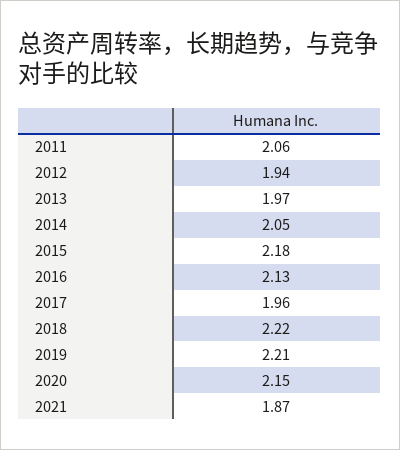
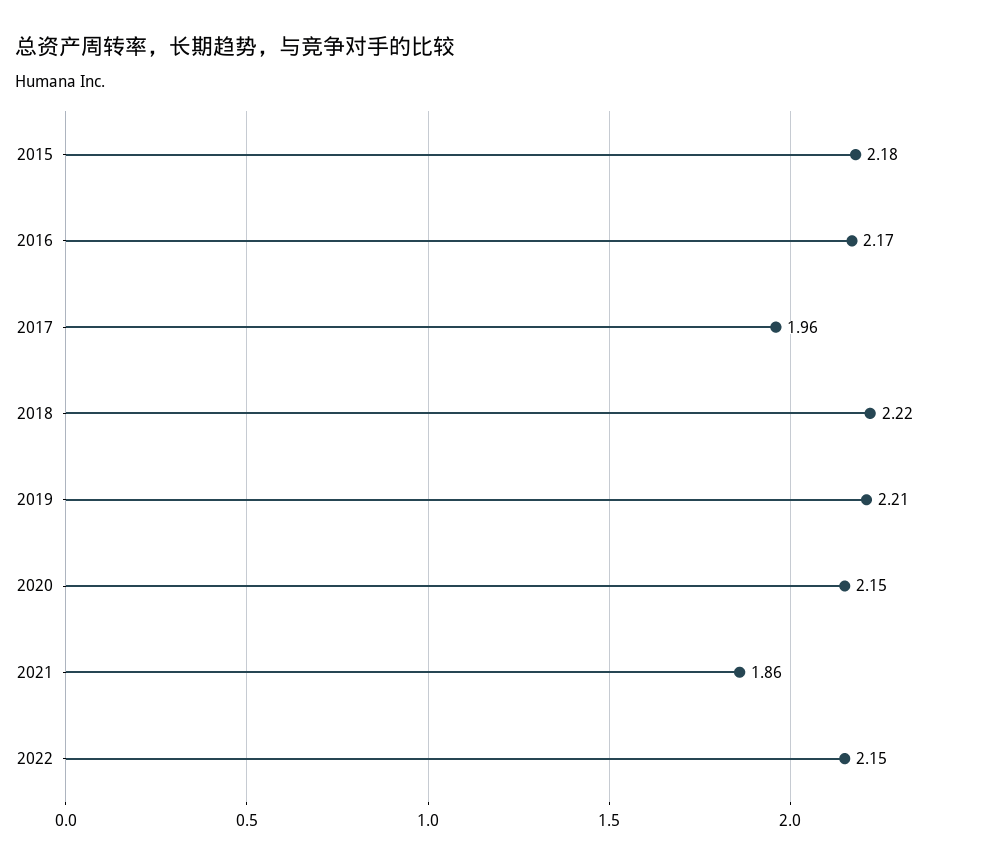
2011: 2.06 -> none
2012: 1.94 -> none
2013: 1.97 -> none
2014: 2.05 -> none
2016: 2.13 -> 2.17
2021: 1.87 -> 1.86
2022: none -> 2.15

